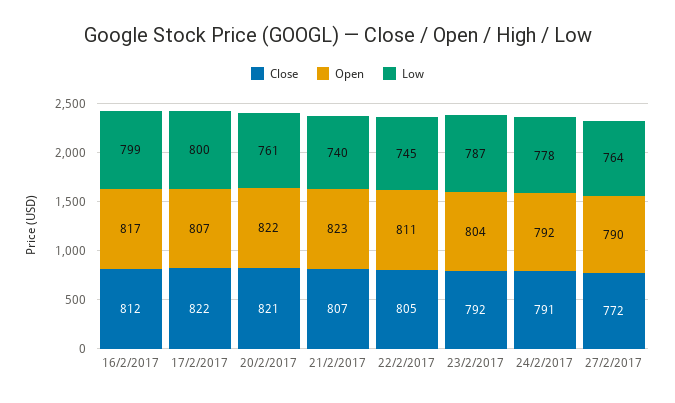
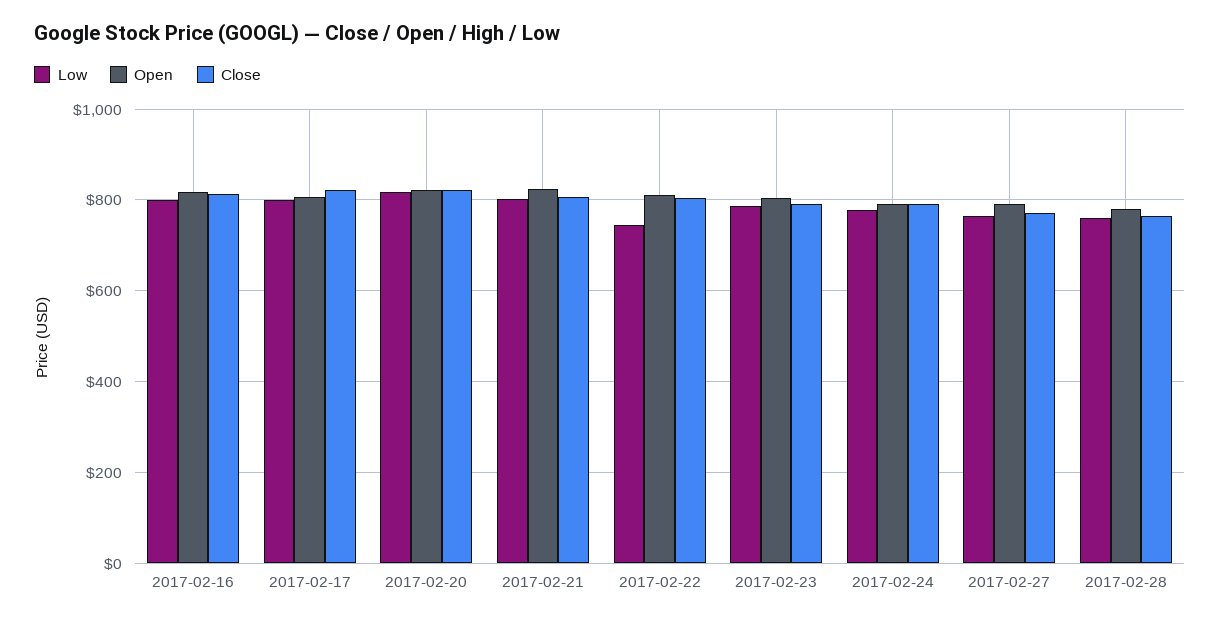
Low, 20/2/2017: 761 -> 820
Low, 21/2/2017: 740 -> 800
Low, 2017-02-28: none -> 760
Open, 2017-02-28: none -> 780
Close, 2017-02-28: none -> 760

